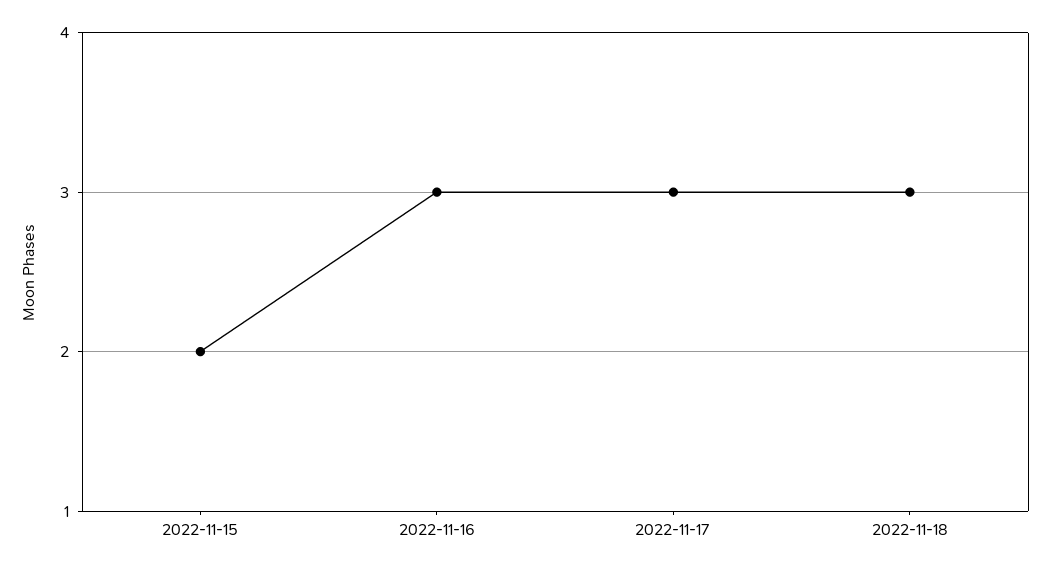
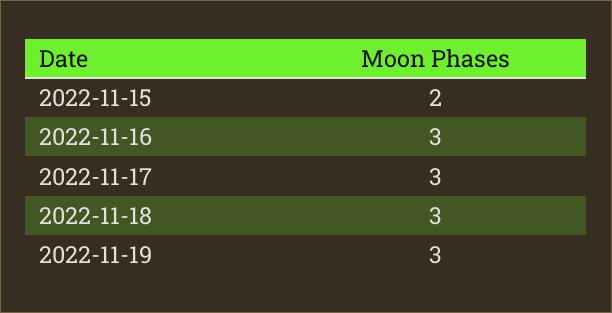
2022-11-19: none -> 3

